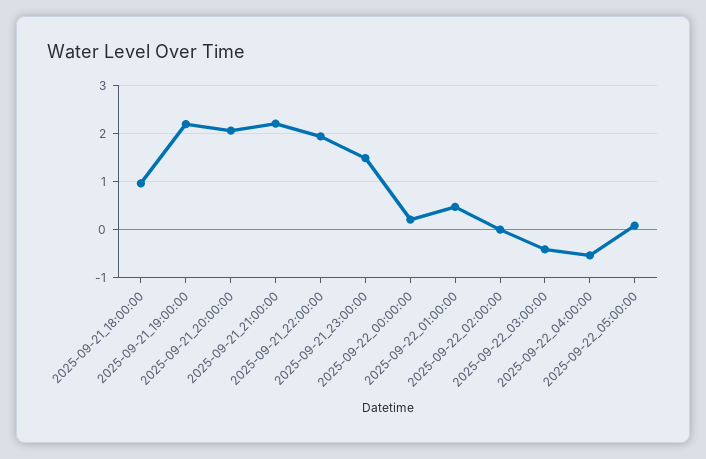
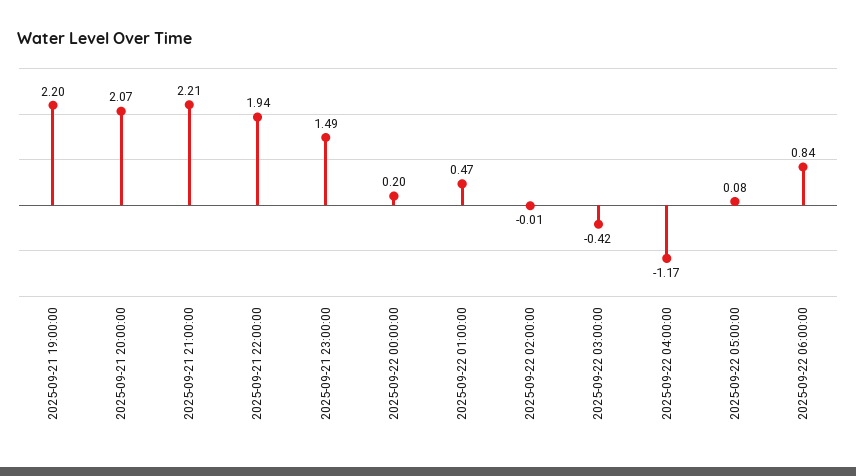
2025-09-21_18:00:00: 1 -> none
2025-09-22_04:00:00: -0.6 -> -1.17
2025-09-22 06:00:00: none -> 0.84

